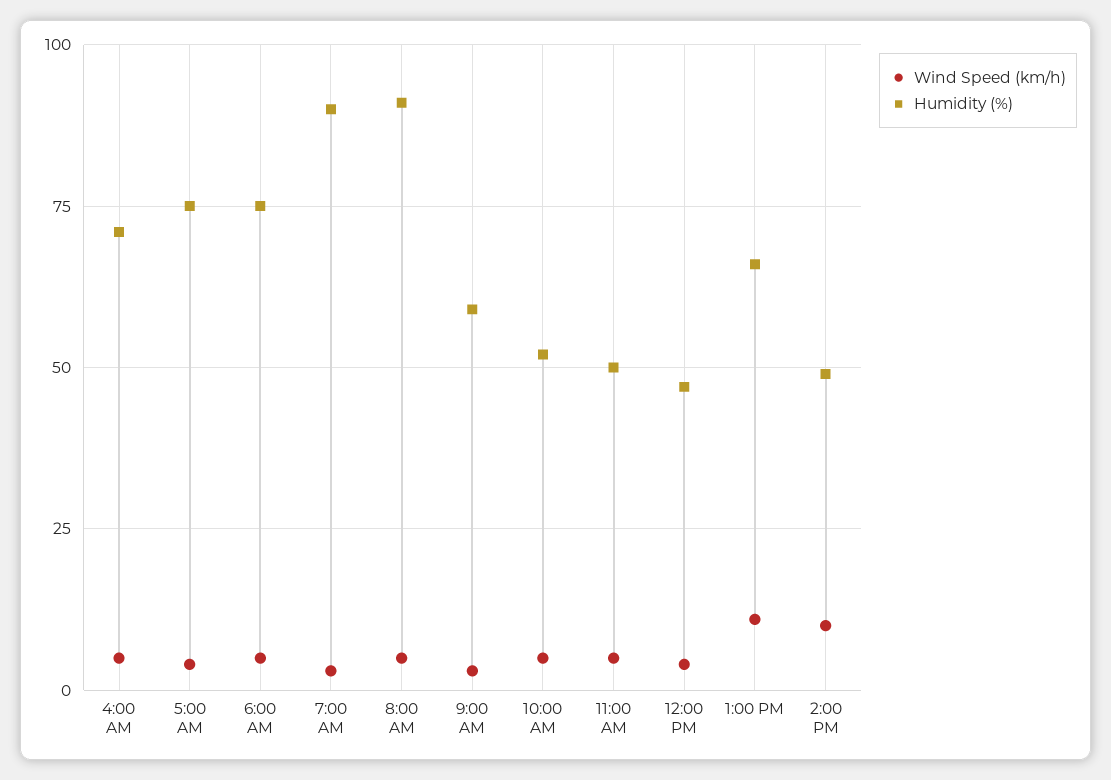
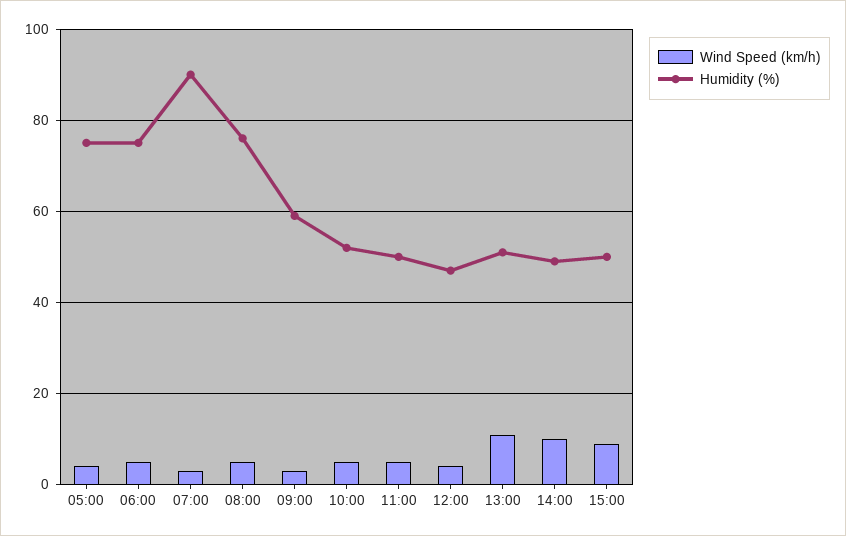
Wind Speed (km/h), 4:00 AM: 5 -> none
Humidity (%), 4:00 AM: 70 -> none
Humidity (%), 8:00 AM: 90 -> 75
Humidity (%), 1:00 PM: 65 -> 50
Wind Speed (km/h), 15:00: none -> 10
Humidity (%), 15:00: none -> 50

